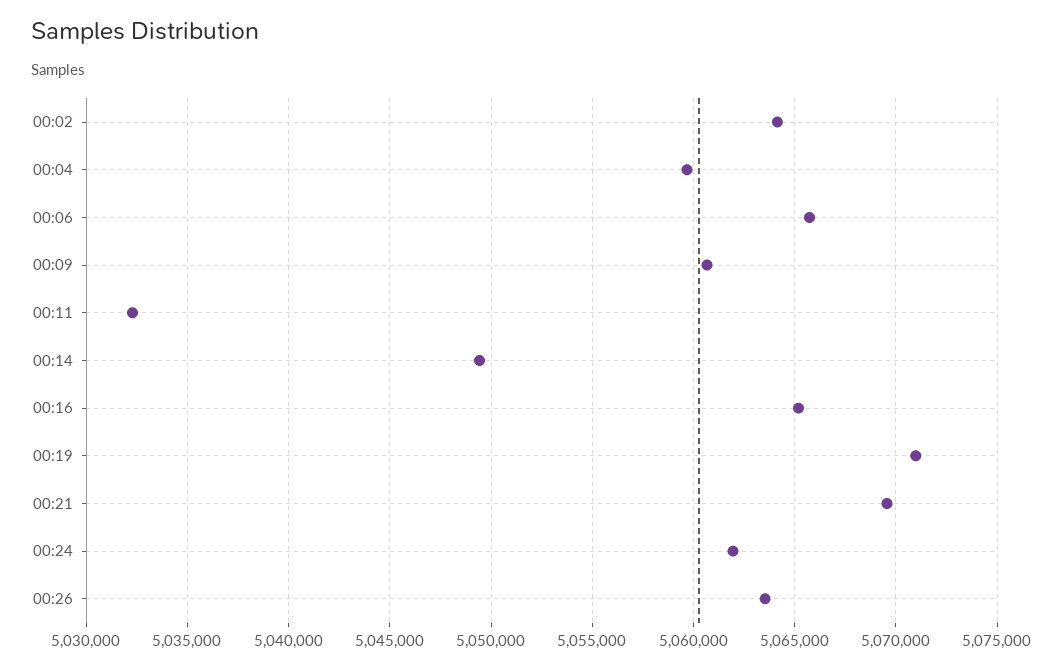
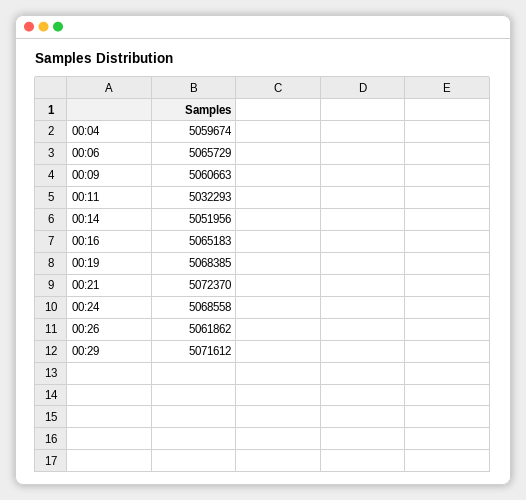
00:02: 5064000 -> none
00:14: 5049500 -> 5051956
00:19: 5071000 -> 5068385
00:21: 5069500 -> 5072370
00:24: 5062000 -> 5068558
00:26: 5063500 -> 5061862
00:29: none -> 5071612

